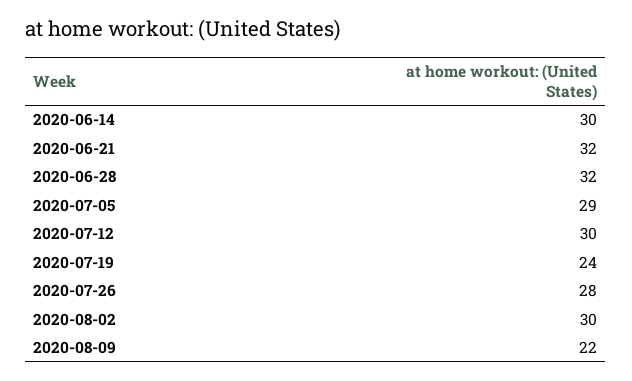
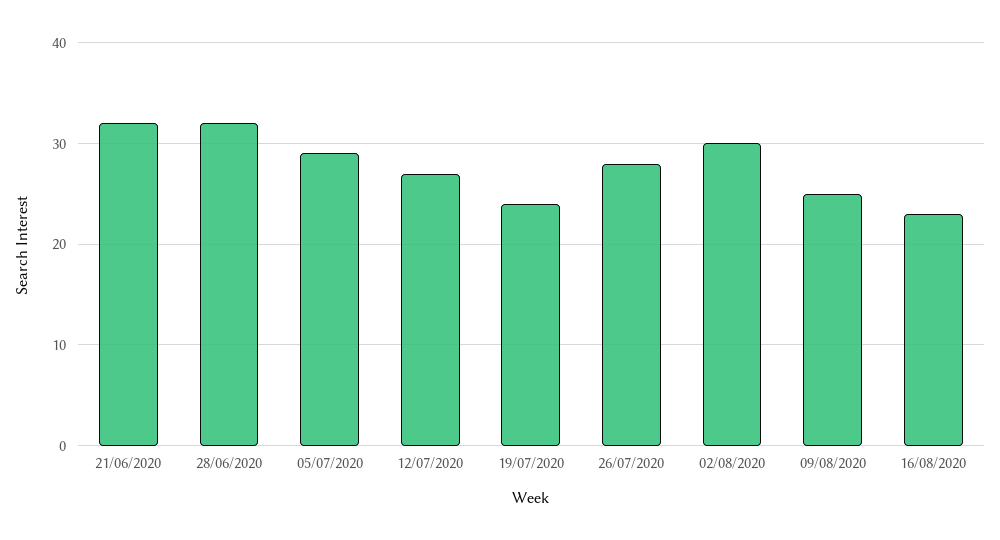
2020-06-14: 30 -> none
2020-07-12: 30 -> 27
2020-08-09: 22 -> 25
16/08/2020: none -> 23

